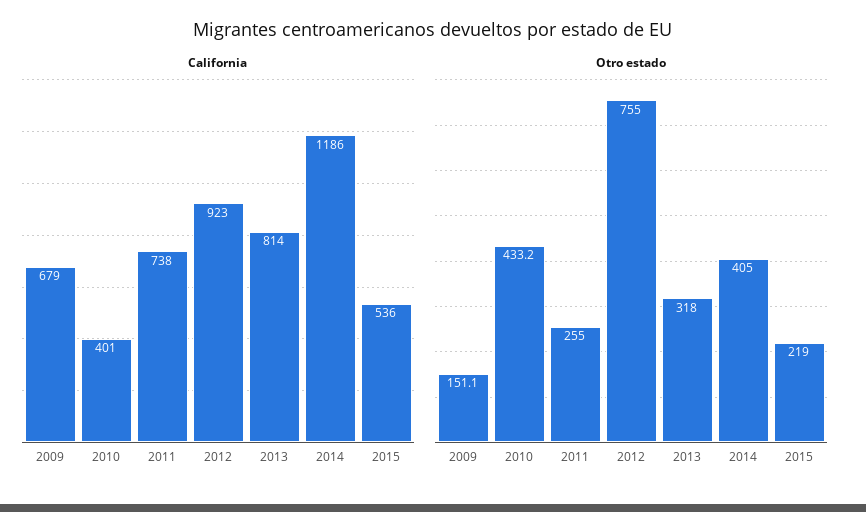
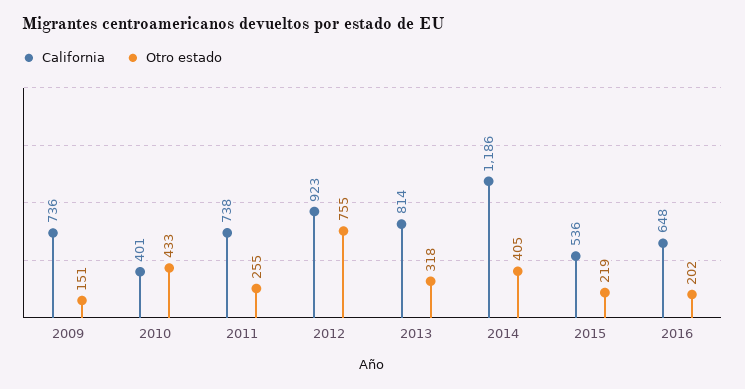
California, 2009: 679 -> 736
California, 2016: none -> 648
Otro estado, 2016: none -> 202

